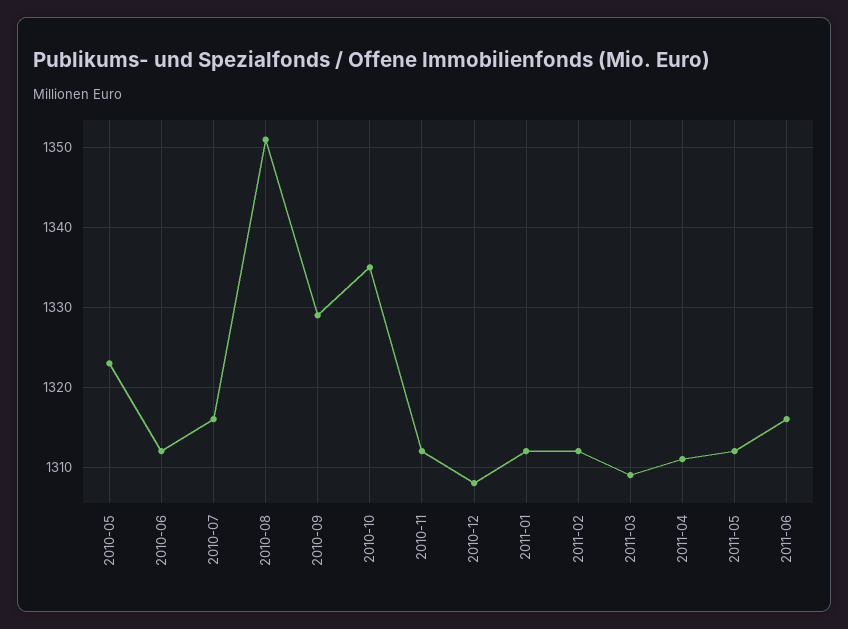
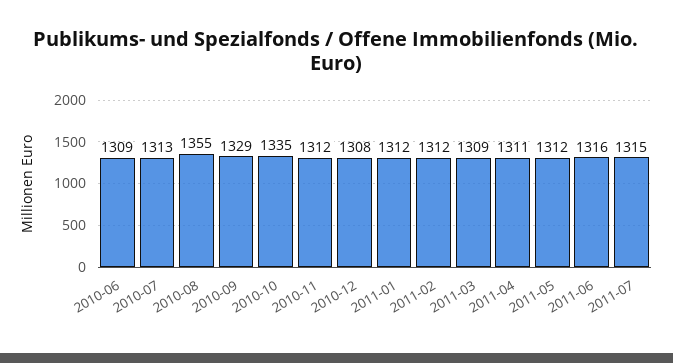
2010-05: 1323 -> none
2010-06: 1312 -> 1309
2010-07: 1316 -> 1313
2010-08: 1351 -> 1355
2011-07: none -> 1315

